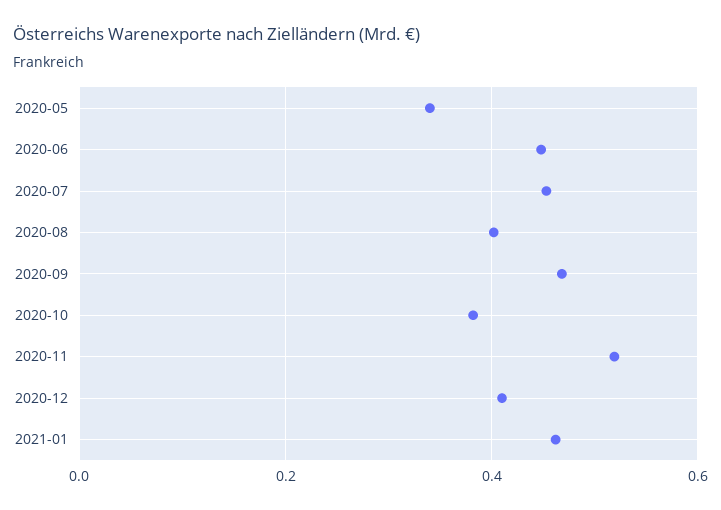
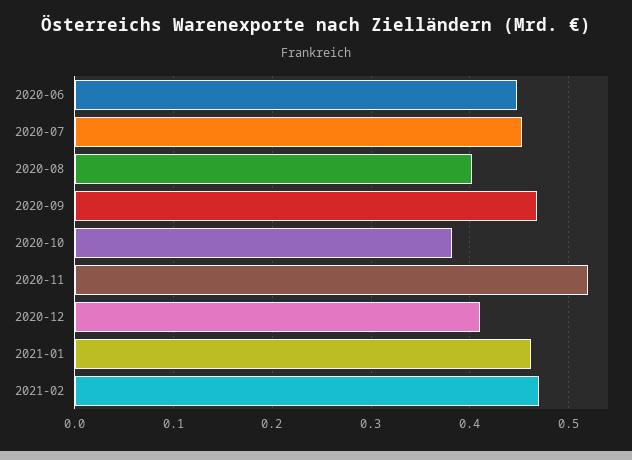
2020-05: 0.34 -> none
2021-02: none -> 0.47

